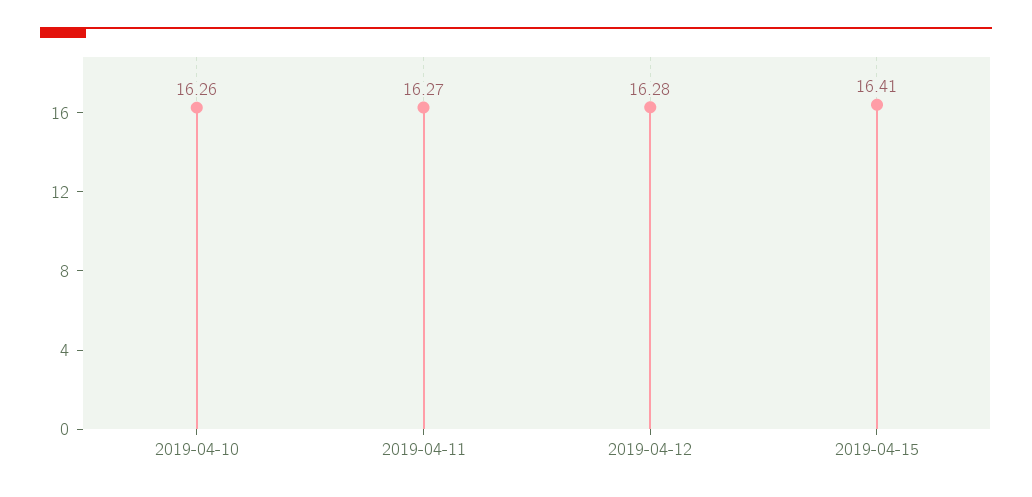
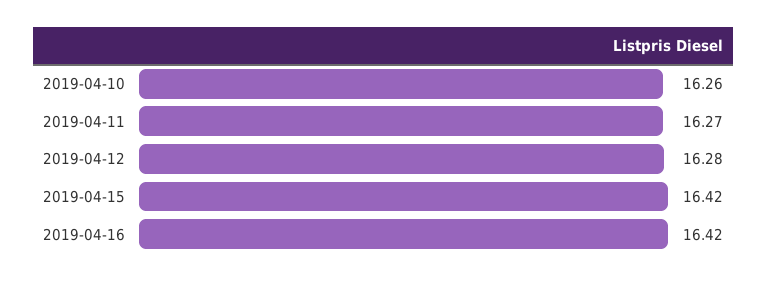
2019-04-15: 16.41 -> 16.42
2019-04-16: none -> 16.42

